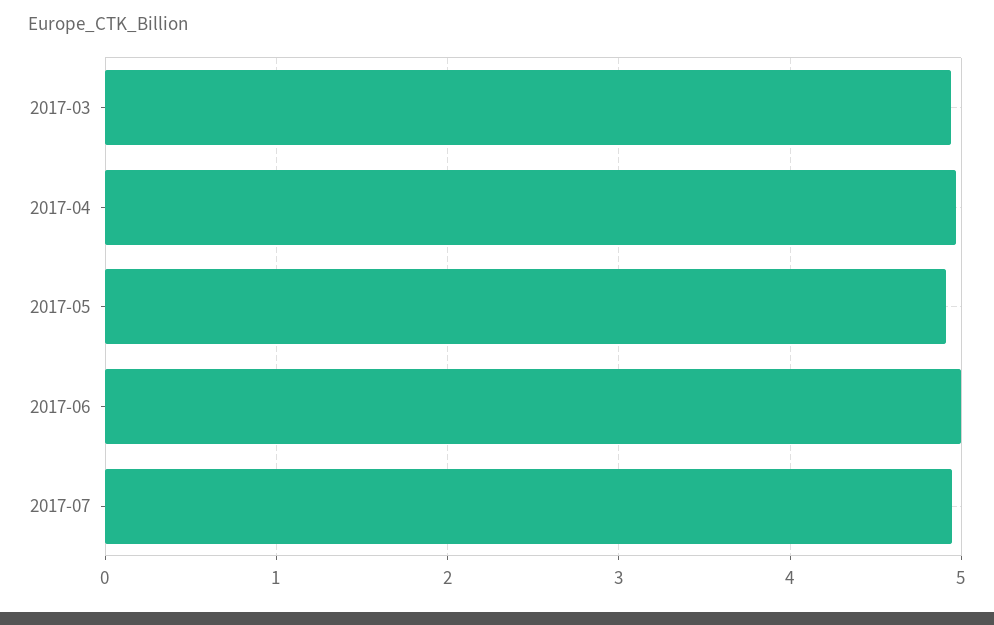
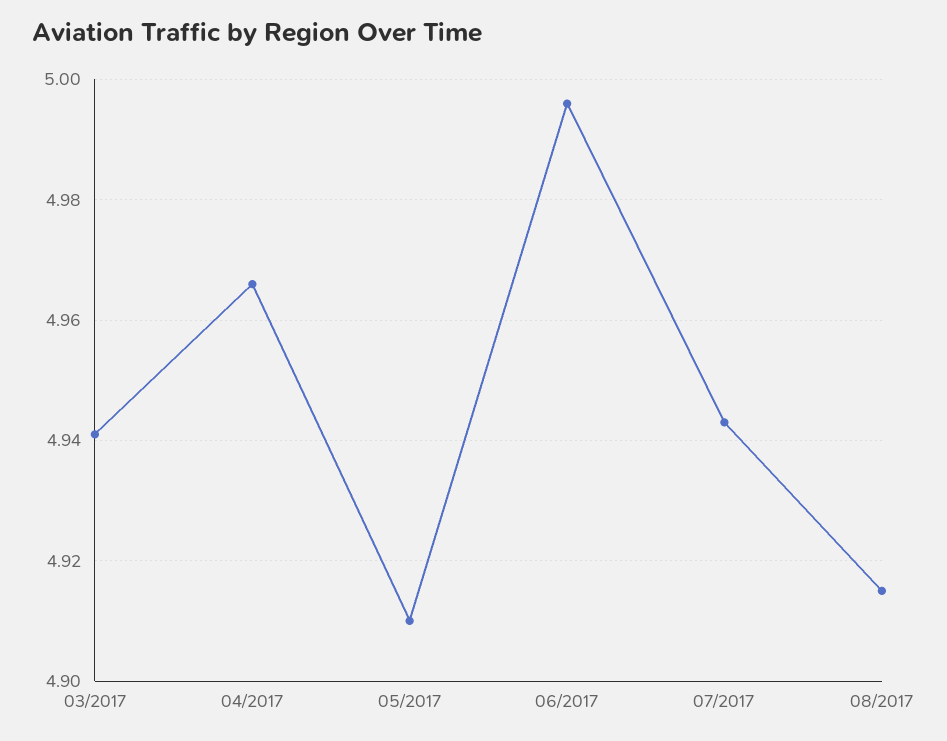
08/2017: none -> 4.915

